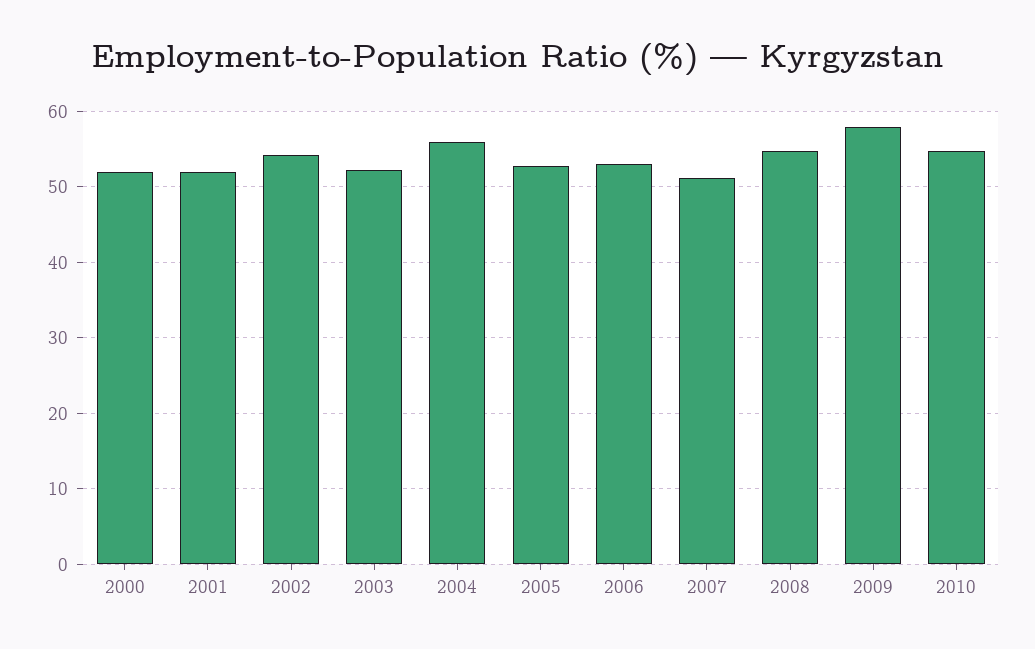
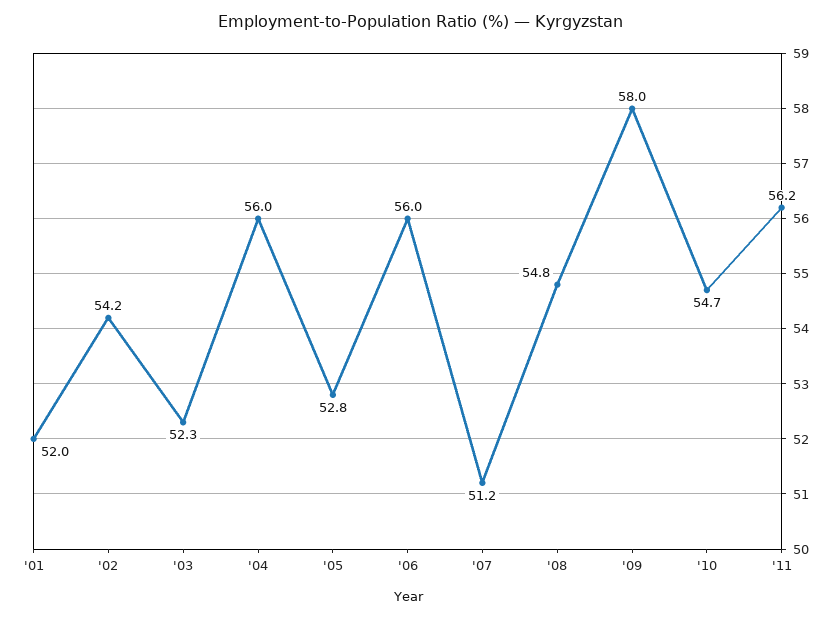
2000: 52 -> none
2006: 53 -> 56
'11: none -> 56.2

